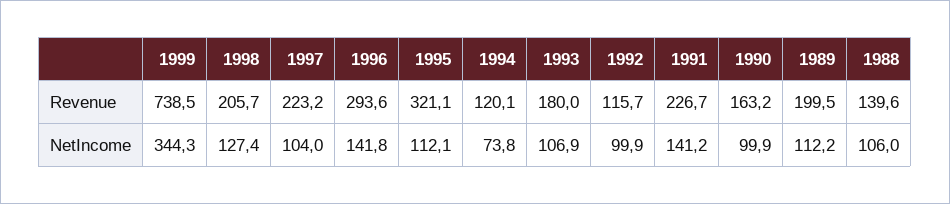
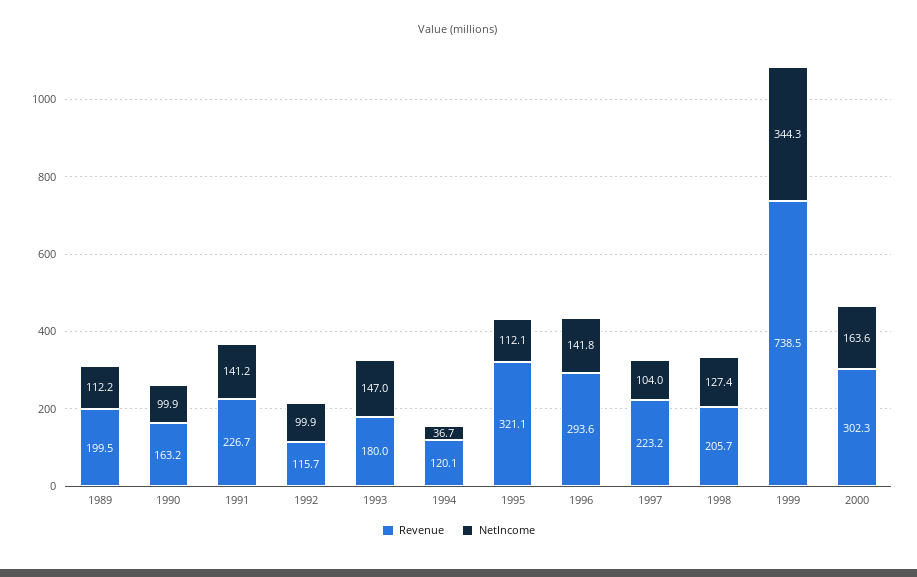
Revenue, 1988: 139.6 -> none
NetIncome, 1994: 73.8 -> 36.7
NetIncome, 1993: 106.9 -> 147
NetIncome, 1988: 106 -> none
Revenue, 2000: none -> 302.3
NetIncome, 2000: none -> 163.6

